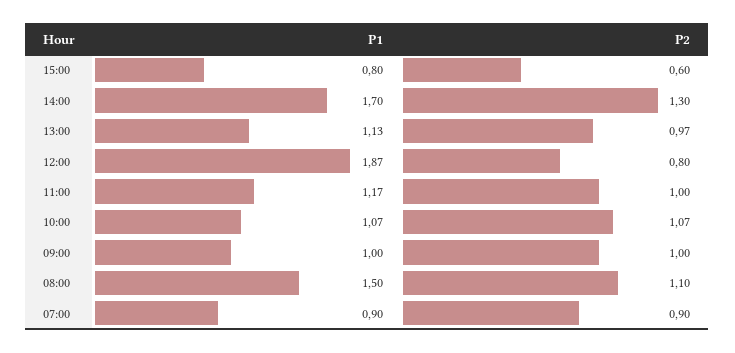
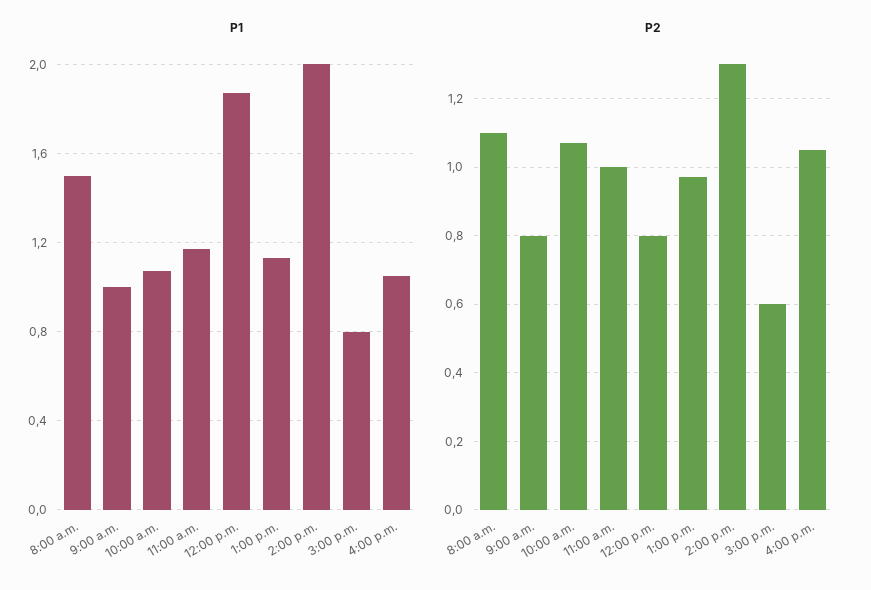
P1, 14:00: 1.7 -> 2
P2, 09:00: 1 -> 0.8
P1, 07:00: 0.9 -> none
P2, 07:00: 0.9 -> none
P1, 4:00 p.m.: none -> 1.05
P2, 4:00 p.m.: none -> 1.05

